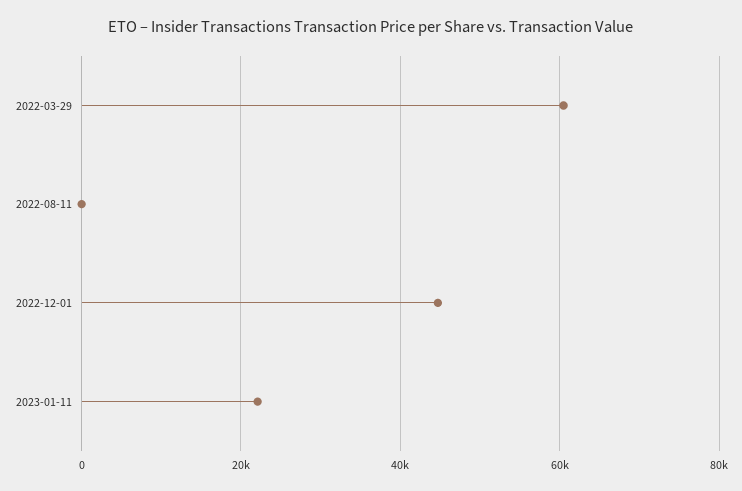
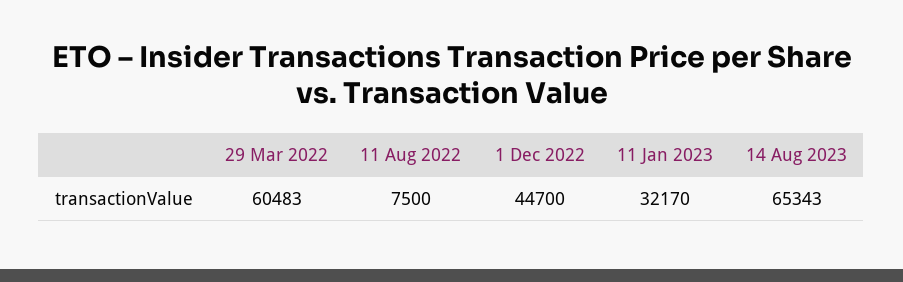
2022-08-11: 0 -> 7500
2023-01-11: 22000 -> 32170
14 Aug 2023: none -> 65343

